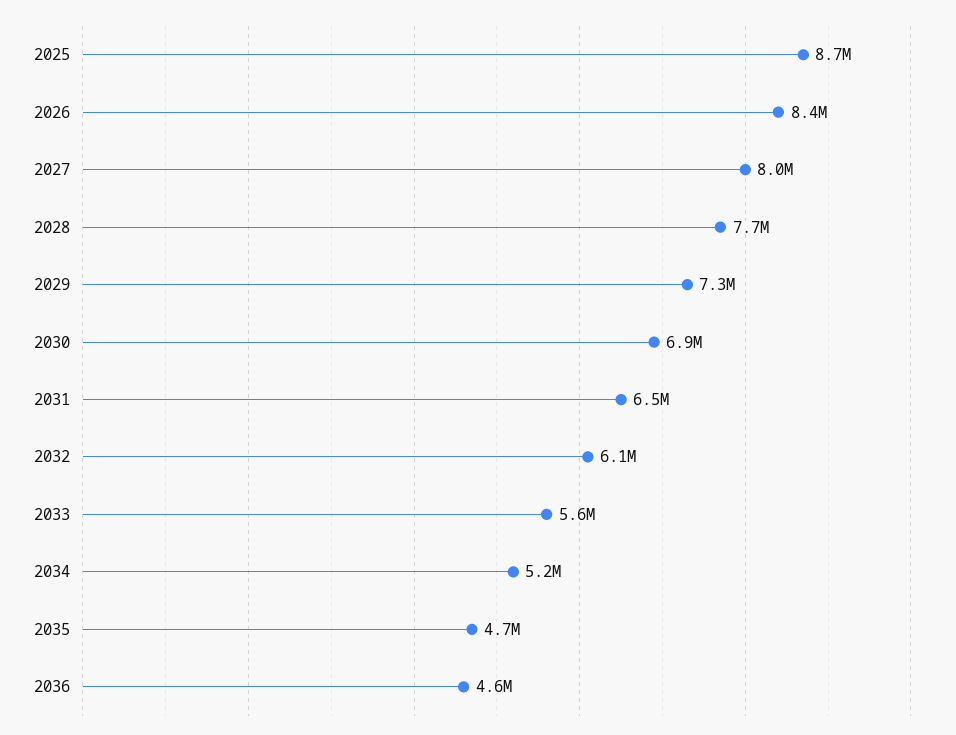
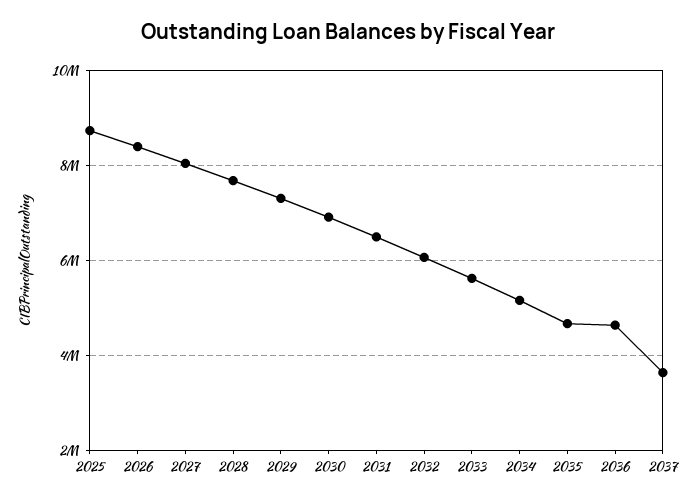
2037: none -> 3600000

